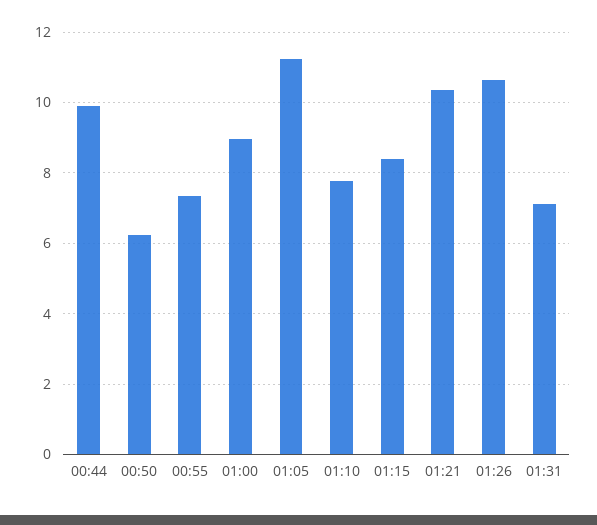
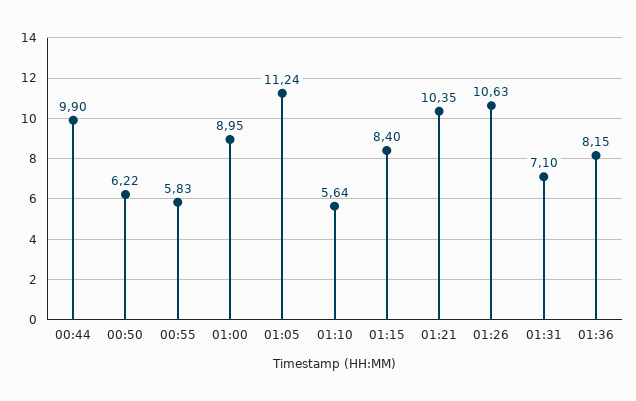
00:55: 7.4 -> 5.83
01:10: 7.8 -> 5.64
01:36: none -> 8.15

